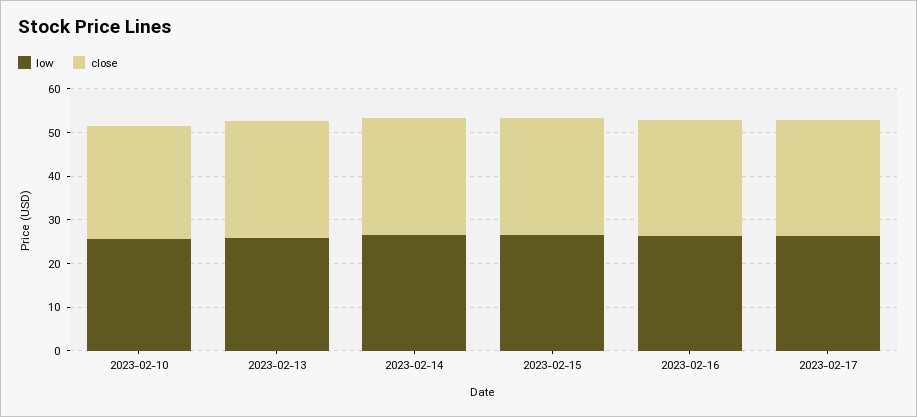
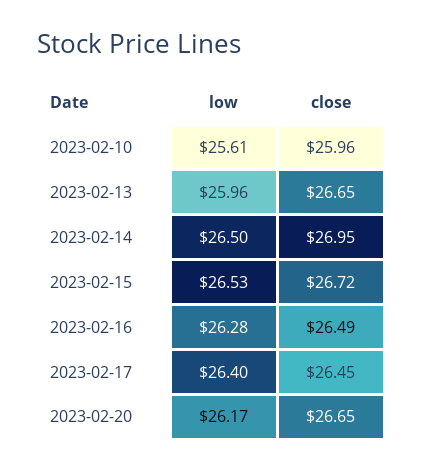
low, 2023-02-20: none -> 26.17
close, 2023-02-20: none -> 26.65

